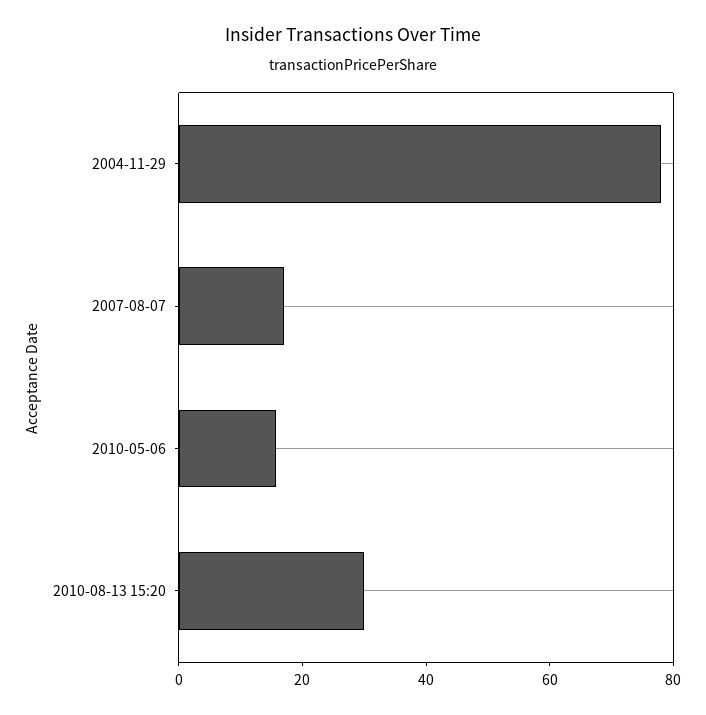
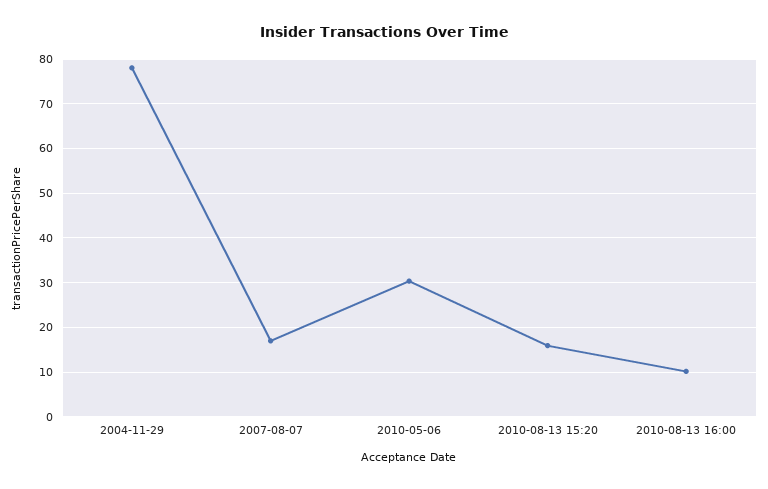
2010-05-06: 15 -> 30
2010-08-13 15:20: 30 -> 16
2010-08-13 16:00: none -> 10

